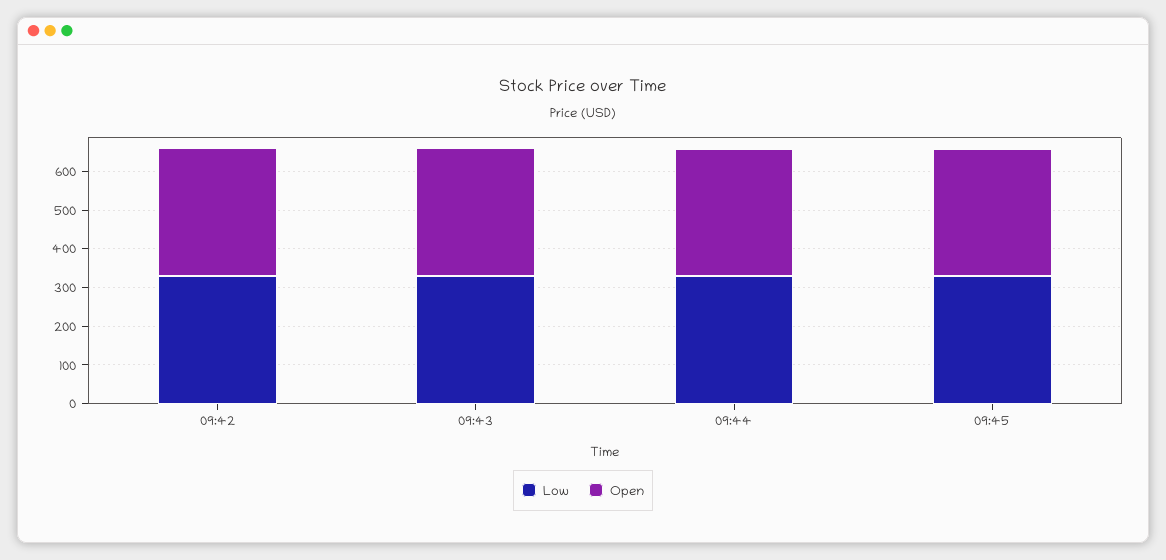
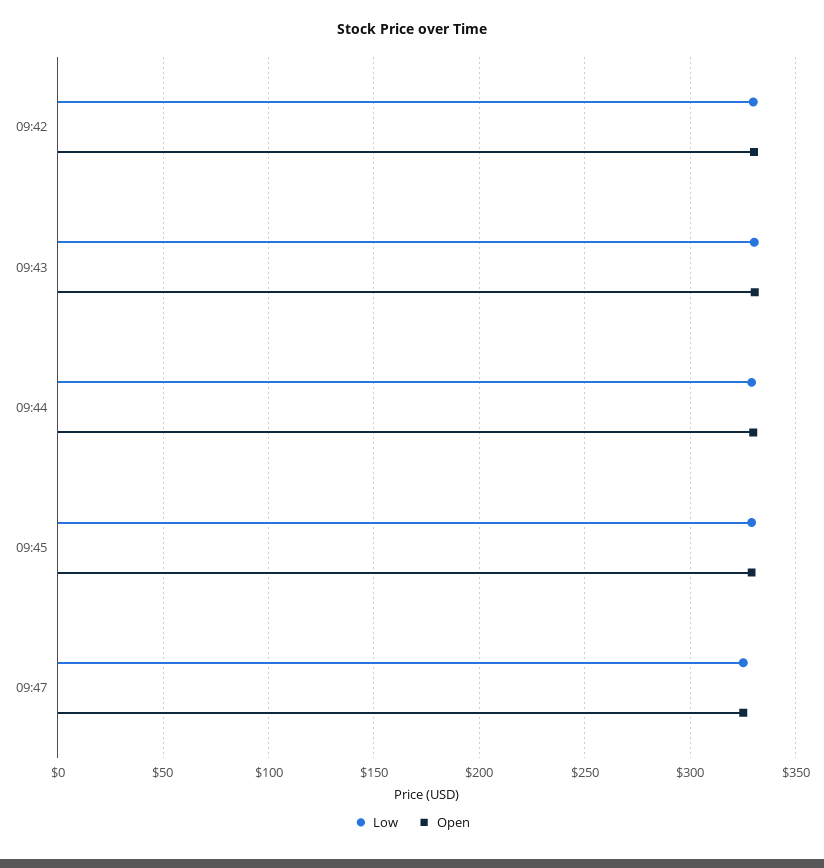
Low, 09:47: none -> 325
Open, 09:47: none -> 325

